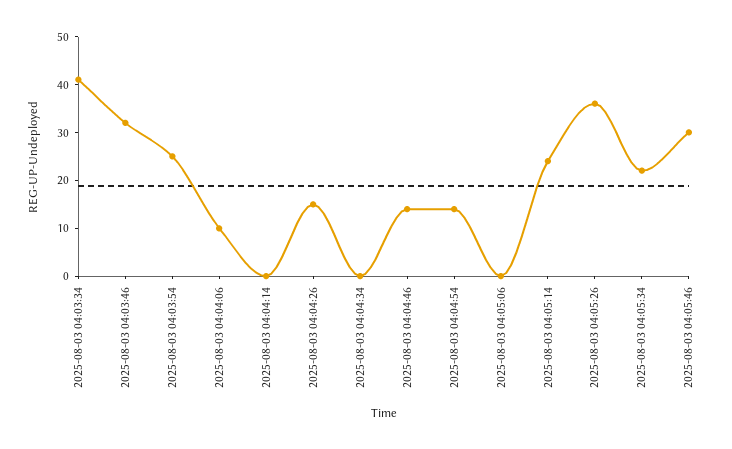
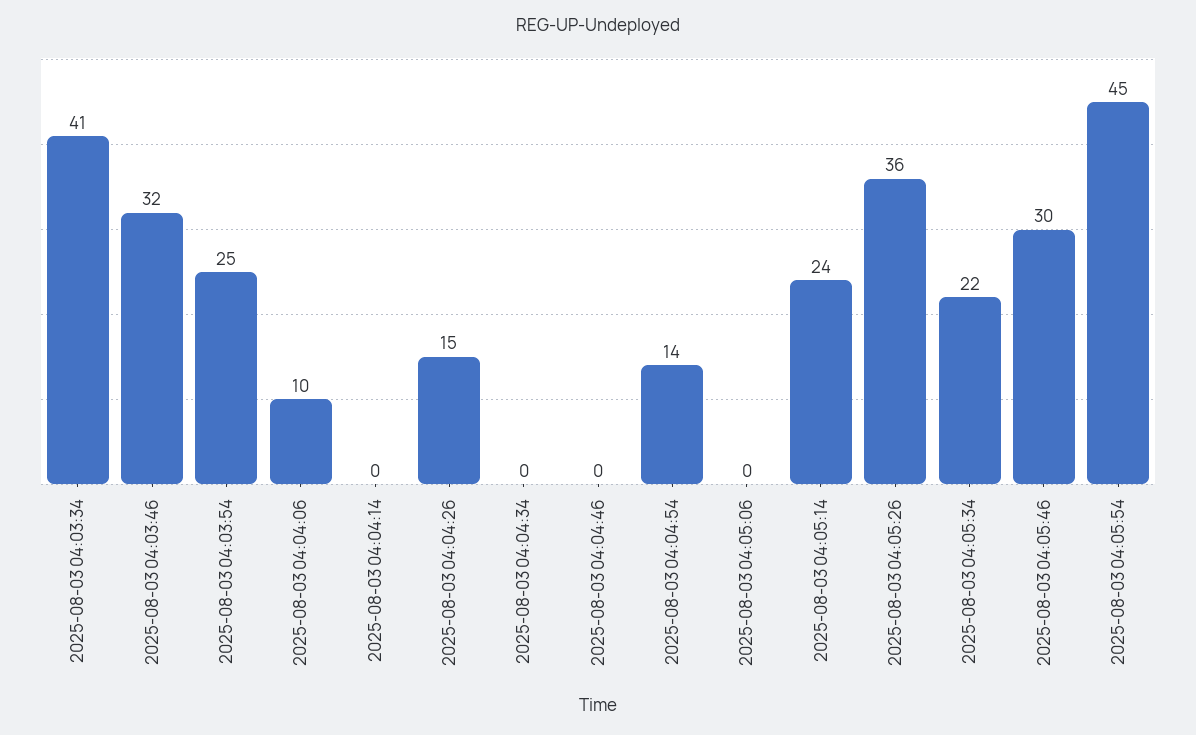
2025-08-03 04:04:46: 15 -> 0
2025-08-03 04:05:54: none -> 45

